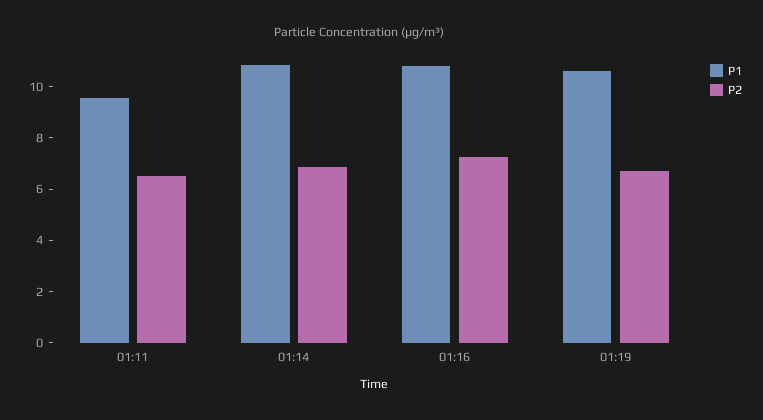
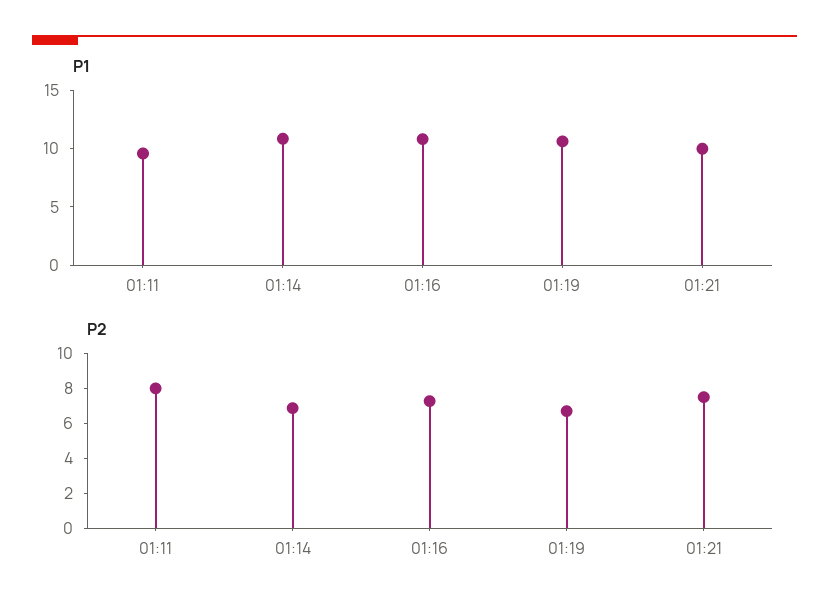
P2, 01:11: 6.5 -> 8
P1, 01:21: none -> 10
P2, 01:21: none -> 7.5

